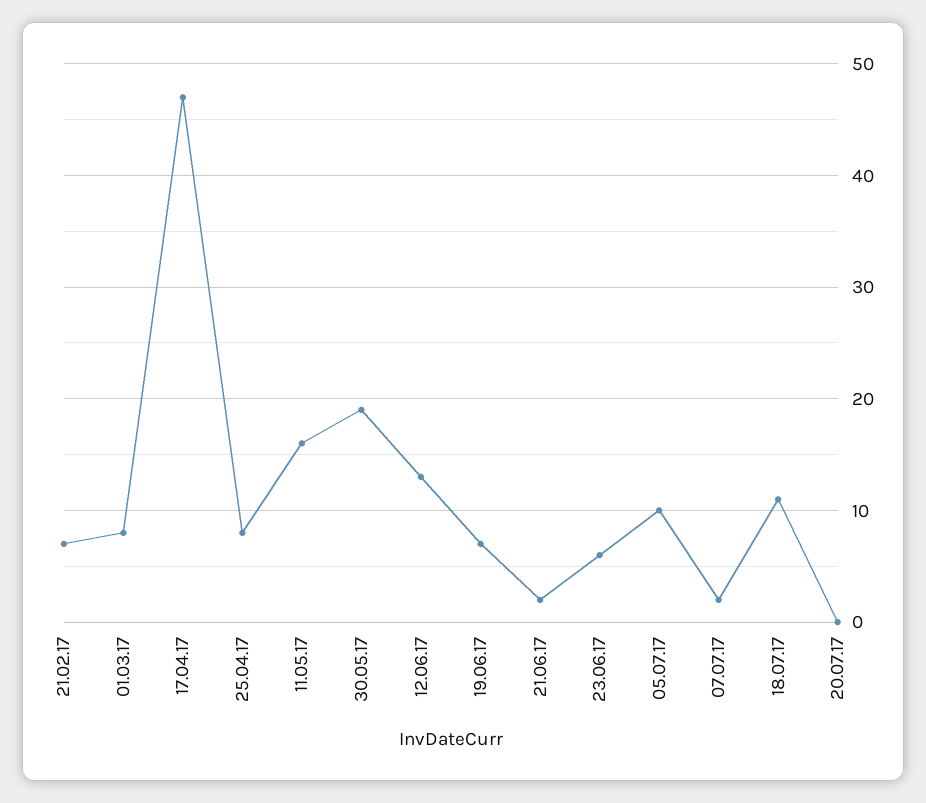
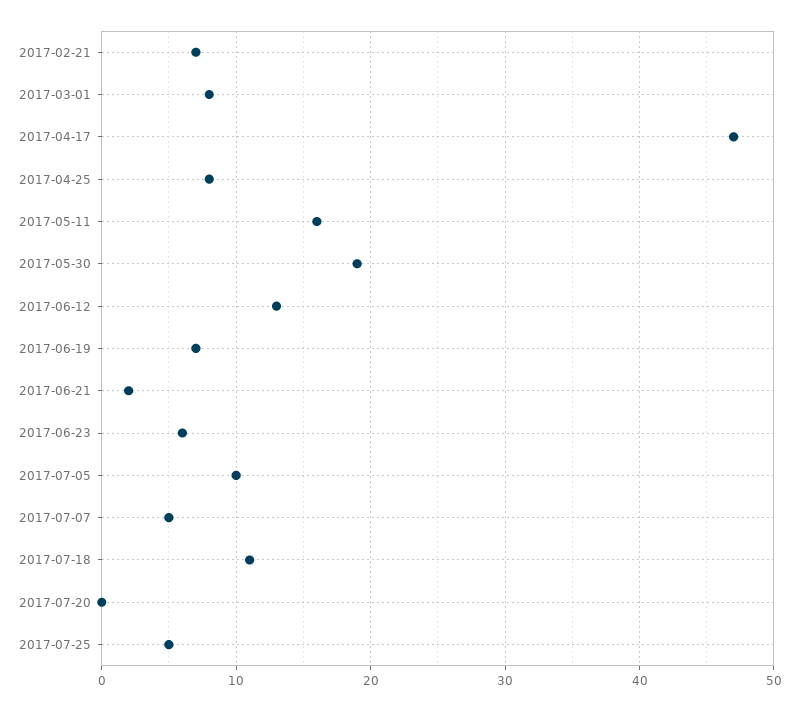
07.07.17: 2 -> 5
2017-07-25: none -> 5

